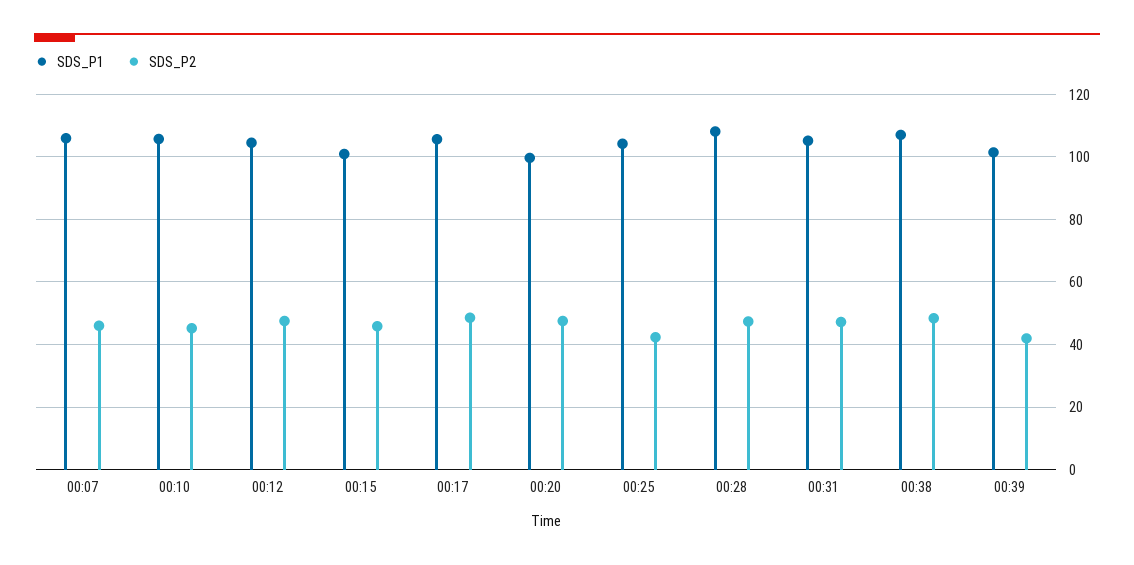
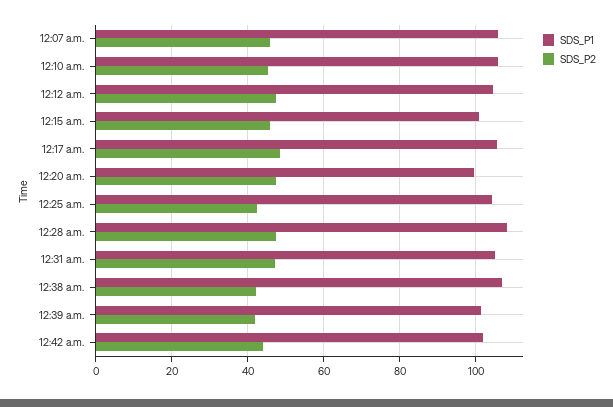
SDS_P2, 00:38: 48 -> 42
SDS_P1, 12:42 a.m.: none -> 102
SDS_P2, 12:42 a.m.: none -> 44

